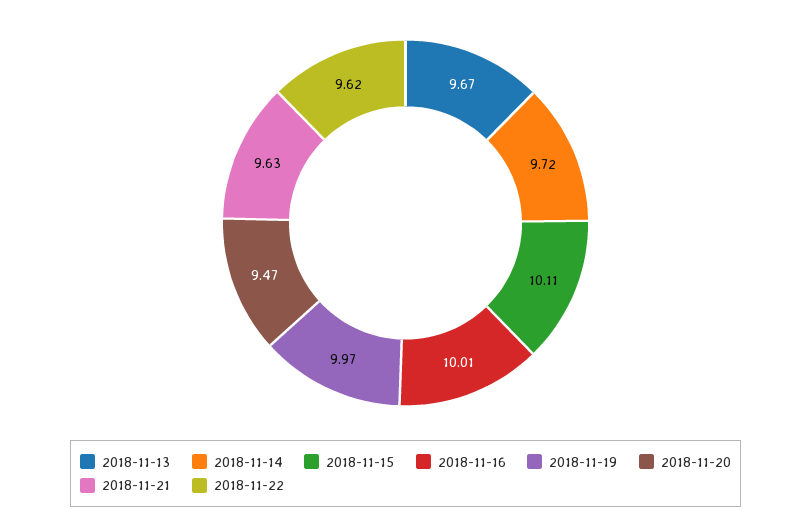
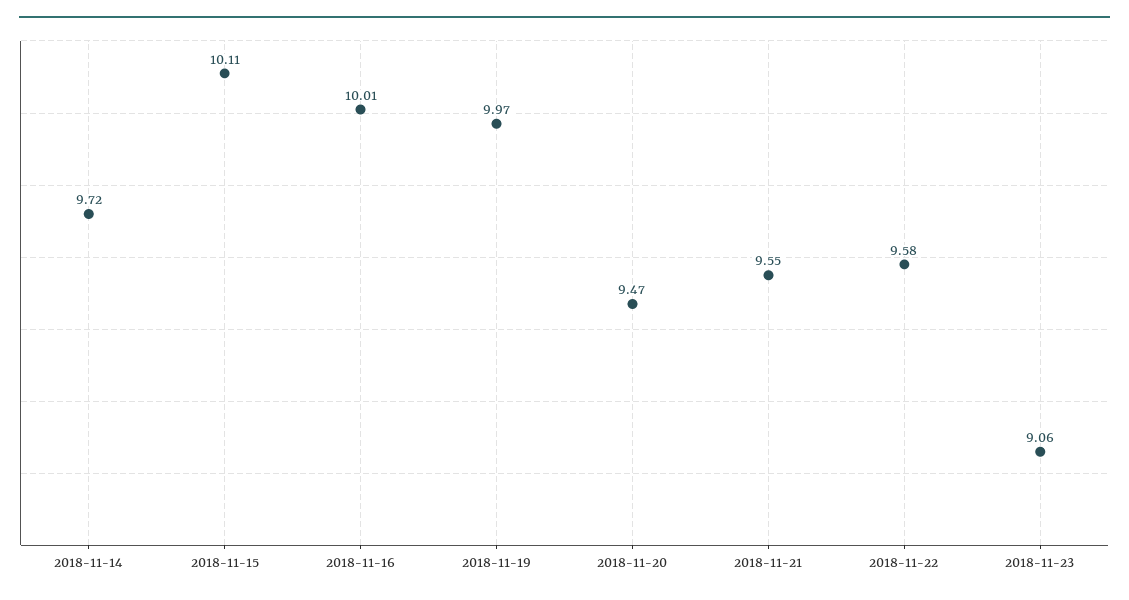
2018-11-13: 9.67 -> none
2018-11-21: 9.63 -> 9.55
2018-11-22: 9.62 -> 9.58
2018-11-23: none -> 9.06

